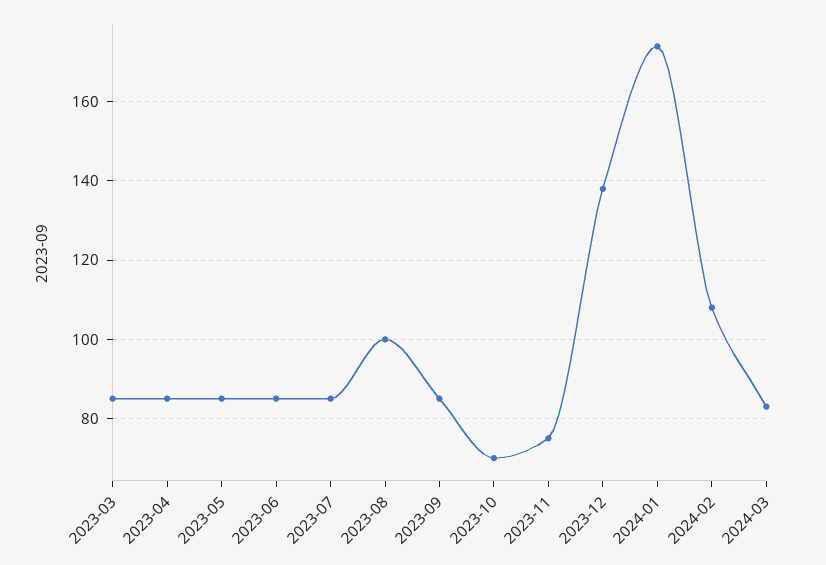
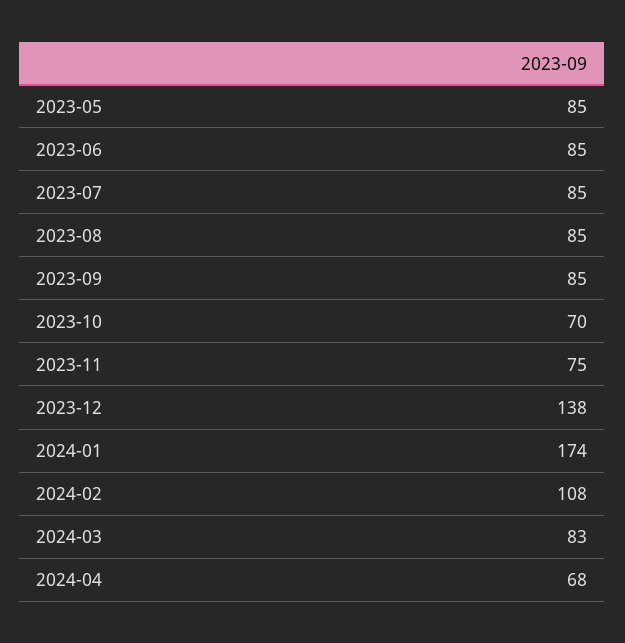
2023-03: 85 -> none
2023-04: 85 -> none
2023-08: 100 -> 85
2024-04: none -> 68

